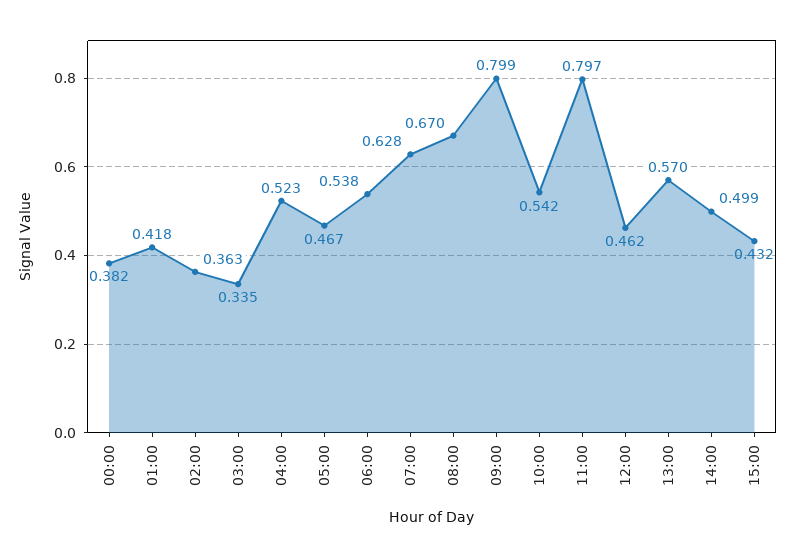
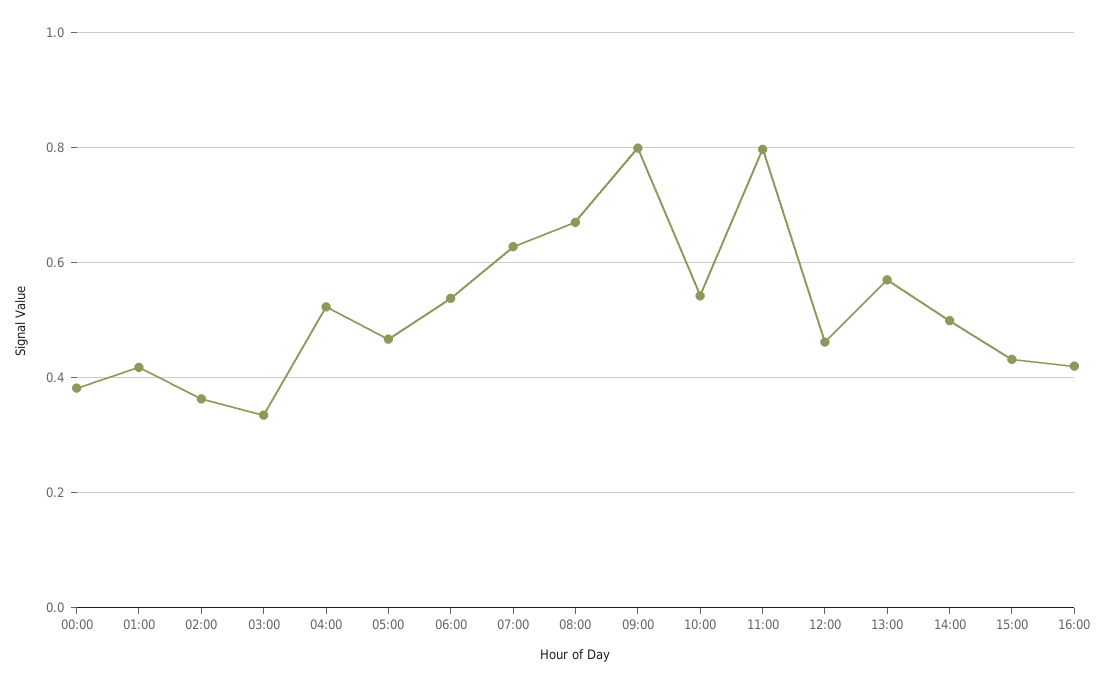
16:00: none -> 0.42

